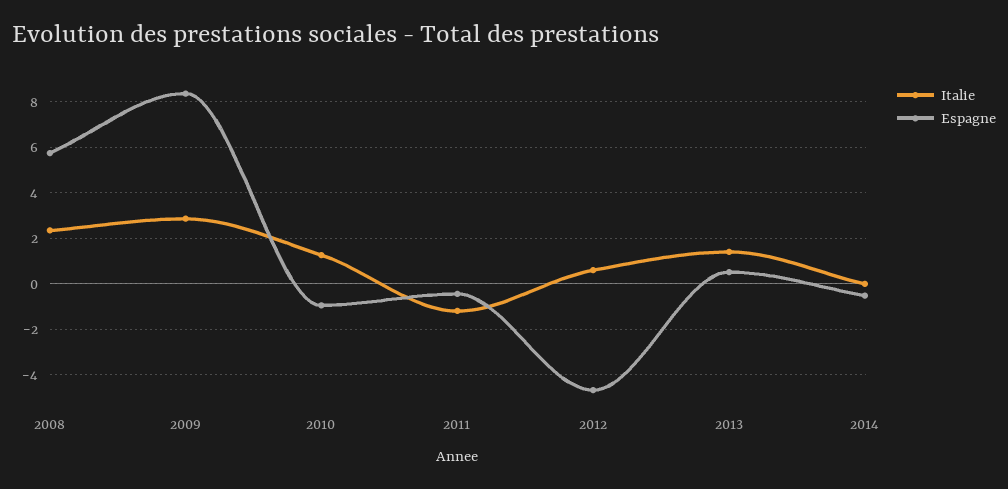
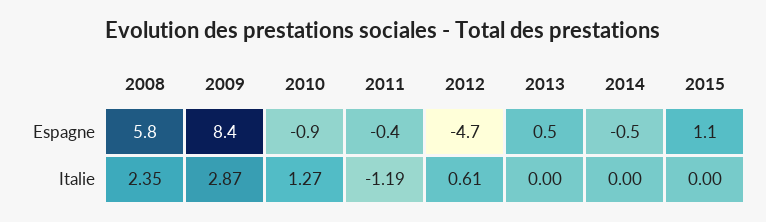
Italie, 2013: 1.5 -> 0
Espagne, 2015: none -> 1.1
Italie, 2015: none -> 0

